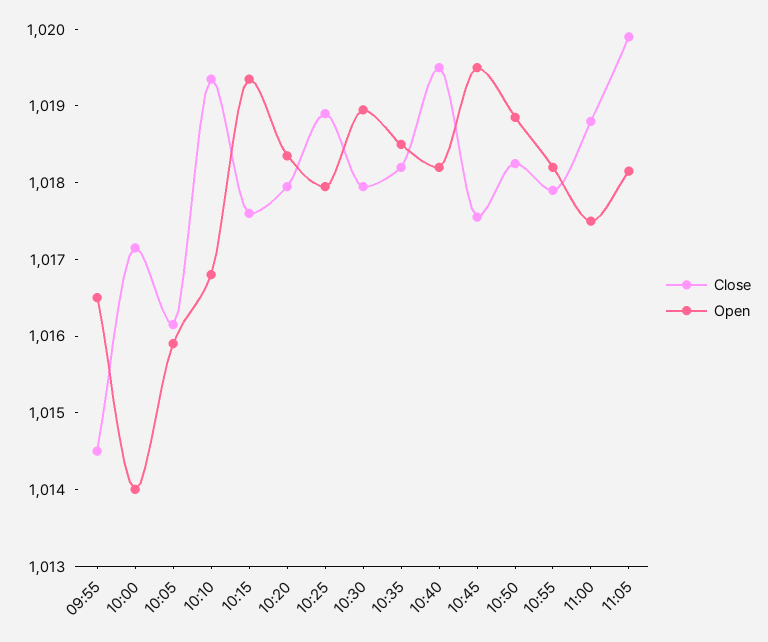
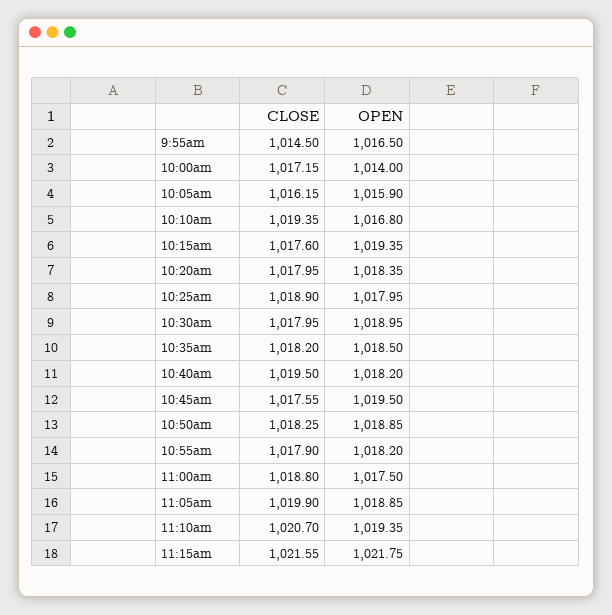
Open, 11:05: 1018.2 -> 1018.85
Close, 11:10am: none -> 1020.7
Open, 11:10am: none -> 1019.35
Close, 11:15am: none -> 1021.55
Open, 11:15am: none -> 1021.75

